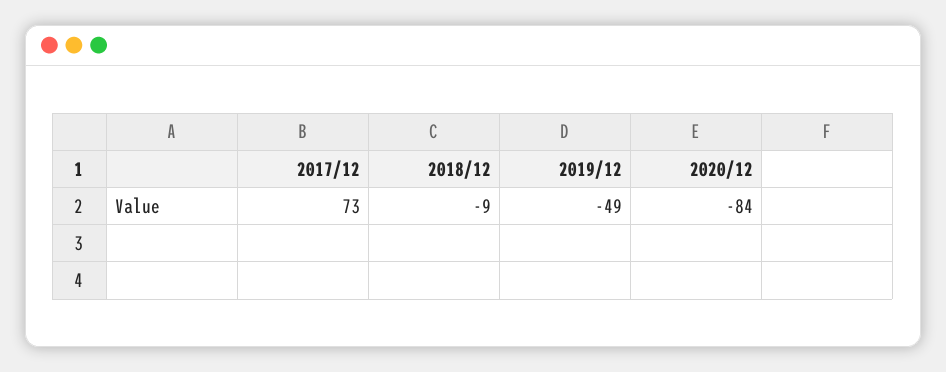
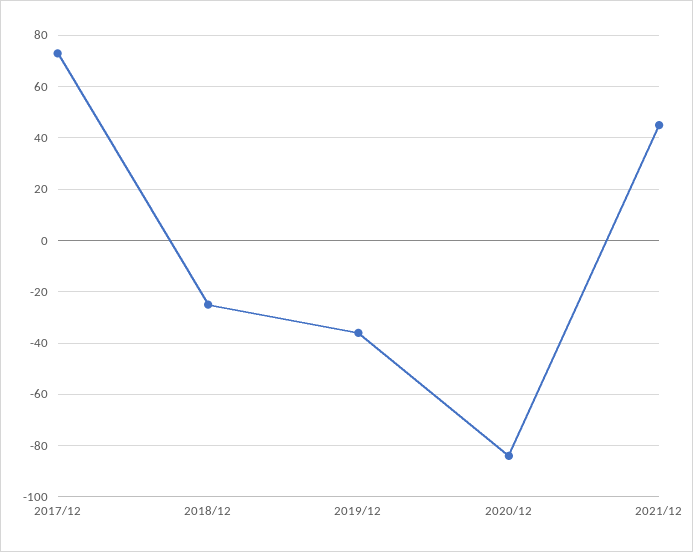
2018/12: -9 -> -25
2019/12: -49 -> -35
2021/12: none -> 45

